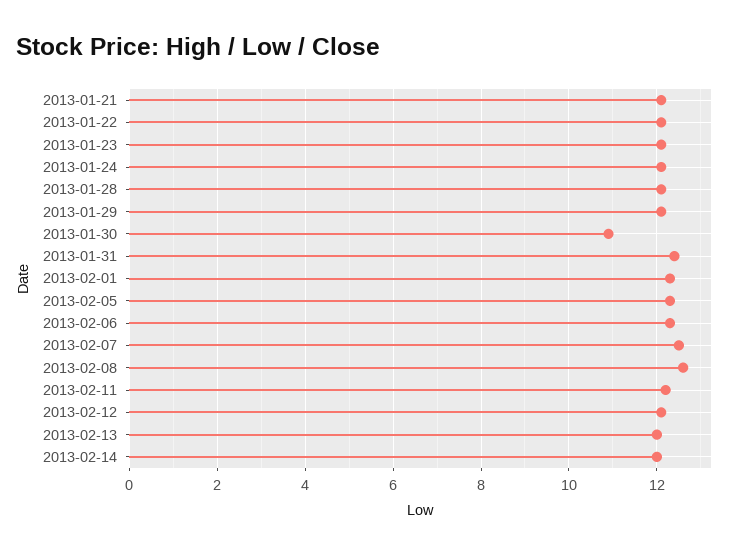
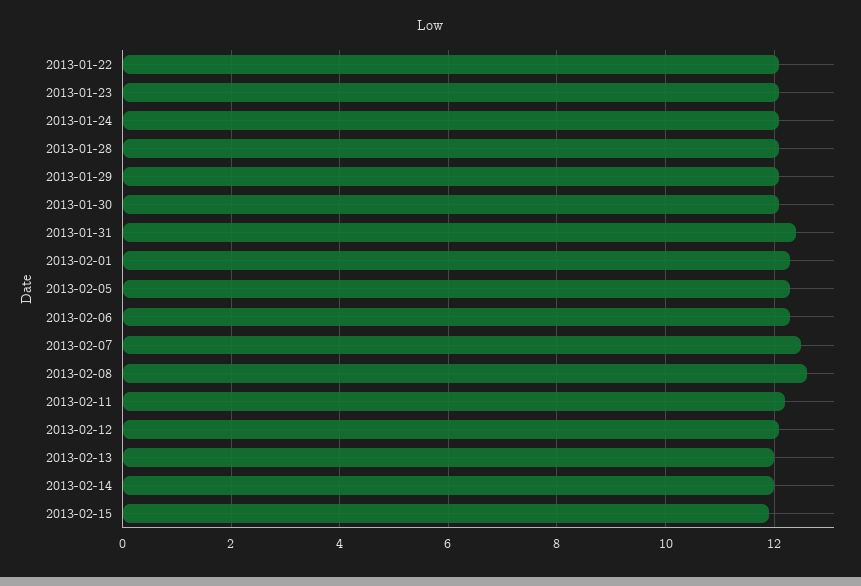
2013-01-21: 12 -> none
2013-01-30: 11 -> 12
2013-02-15: none -> 12

